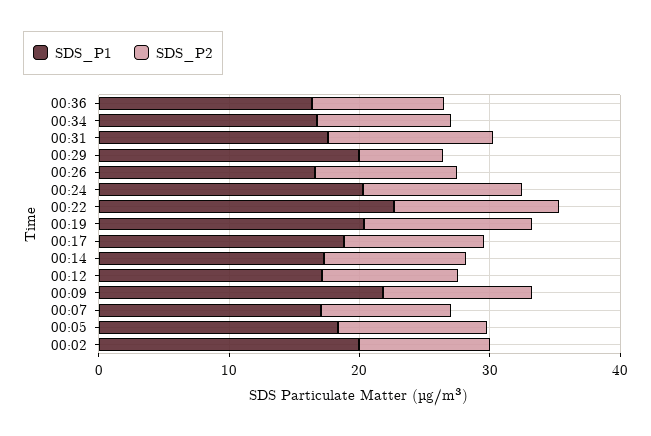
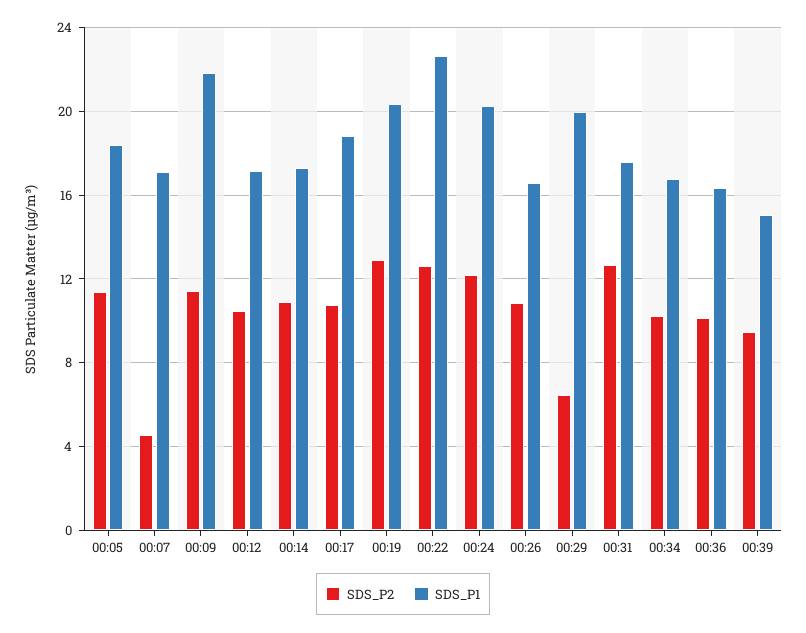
SDS_P2, 00:07: 10 -> 4.5
SDS_P1, 00:02: 20 -> none
SDS_P2, 00:02: 10 -> none
SDS_P2, 00:39: none -> 9.5
SDS_P1, 00:39: none -> 15

